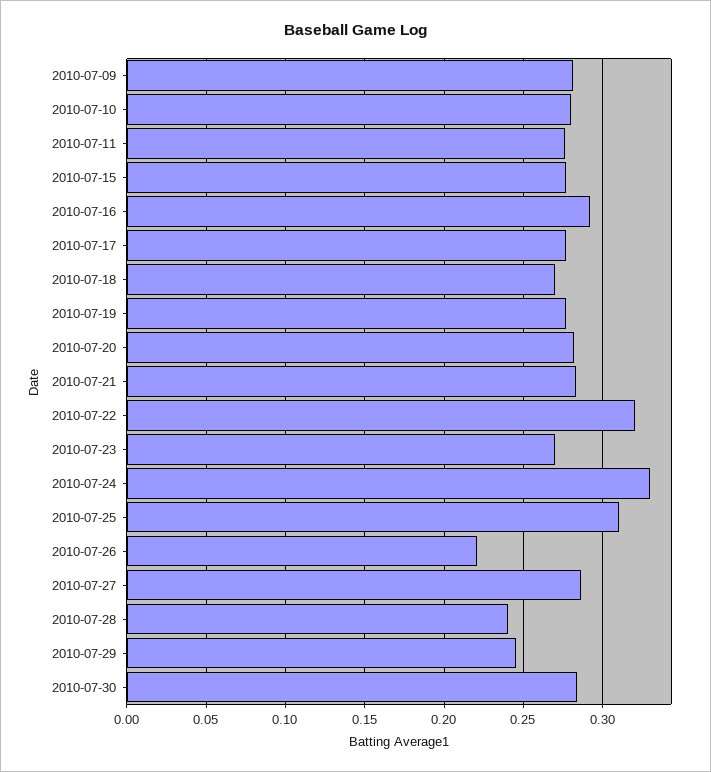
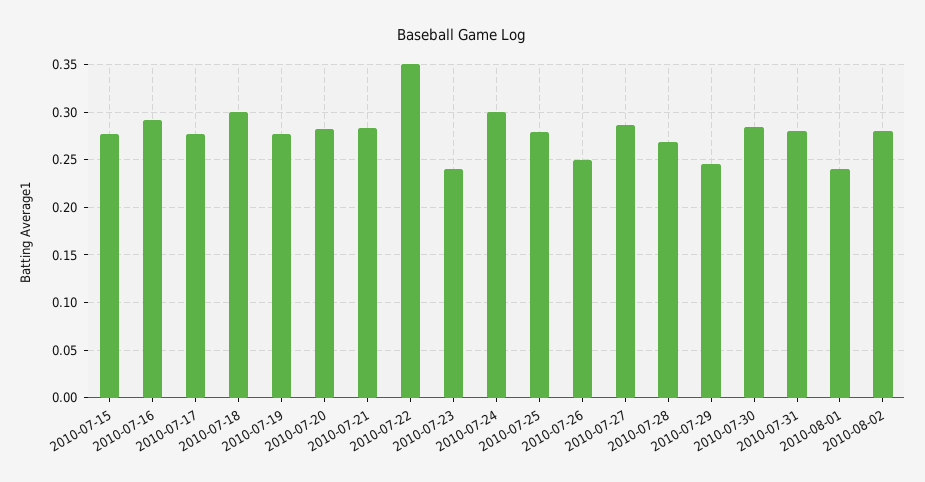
2010-07-09: 0.28 -> none
2010-07-10: 0.28 -> none
2010-07-11: 0.275 -> none
2010-07-18: 0.27 -> 0.3
2010-07-22: 0.32 -> 0.35
2010-07-23: 0.27 -> 0.24
2010-07-24: 0.33 -> 0.3
2010-07-25: 0.31 -> 0.28
2010-07-26: 0.22 -> 0.25
2010-07-28: 0.24 -> 0.27
2010-07-31: none -> 0.28
2010-08-01: none -> 0.24
2010-08-02: none -> 0.28

